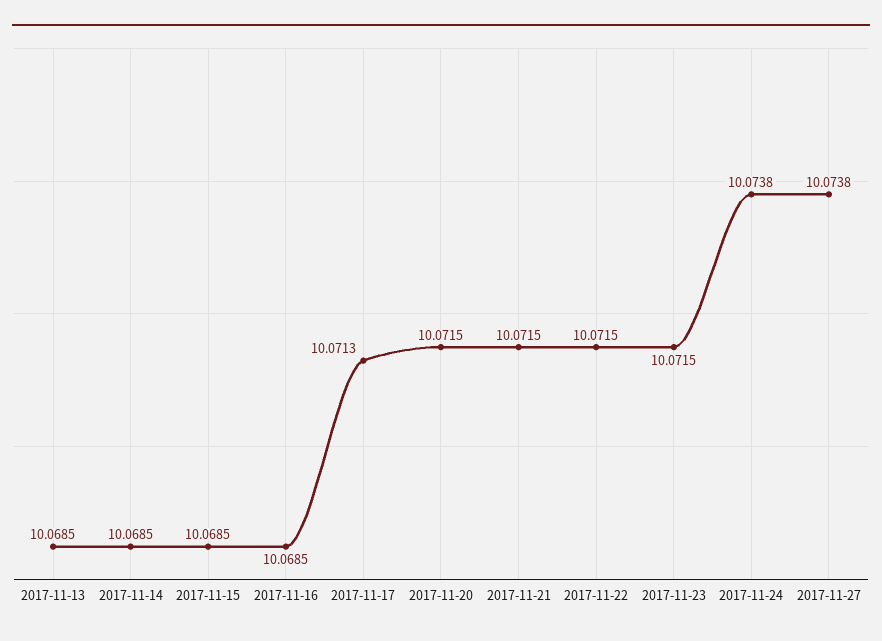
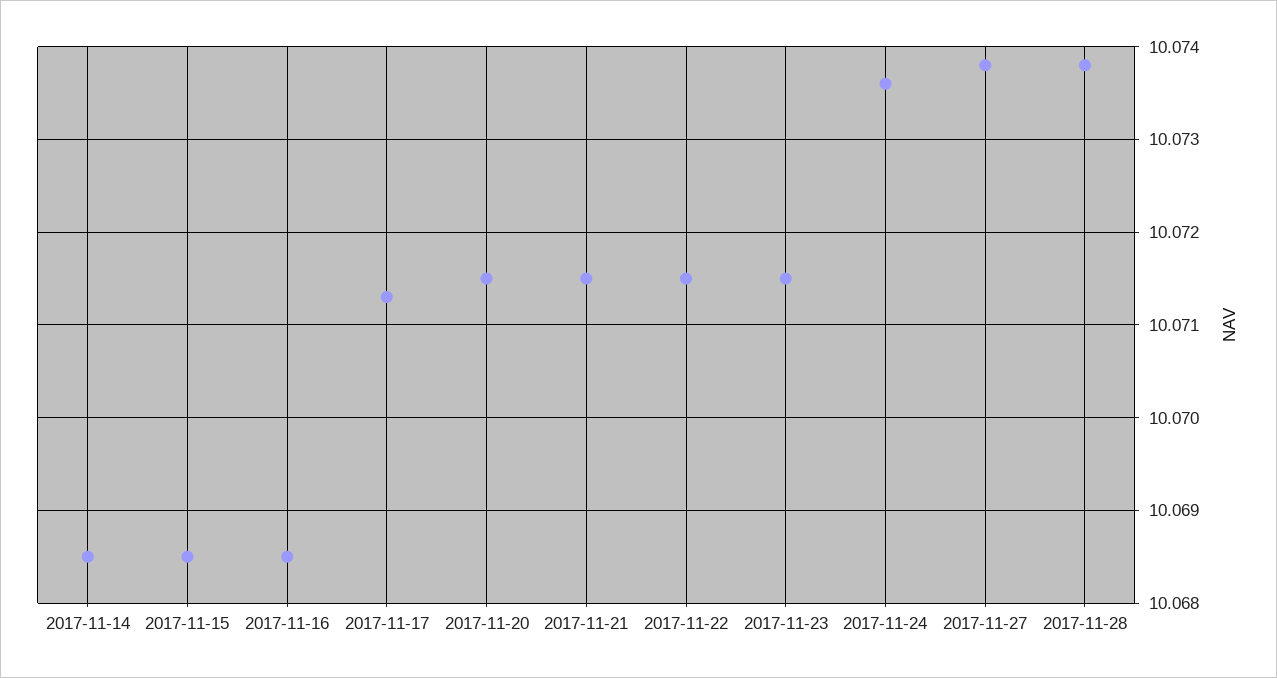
2017-11-13: 10.0685 -> none
2017-11-24: 10.0738 -> 10.0736
2017-11-28: none -> 10.0738

